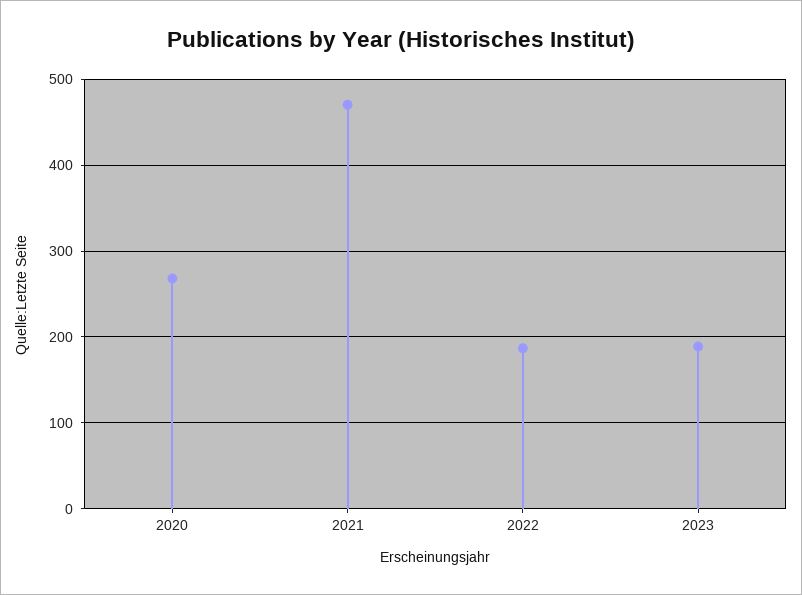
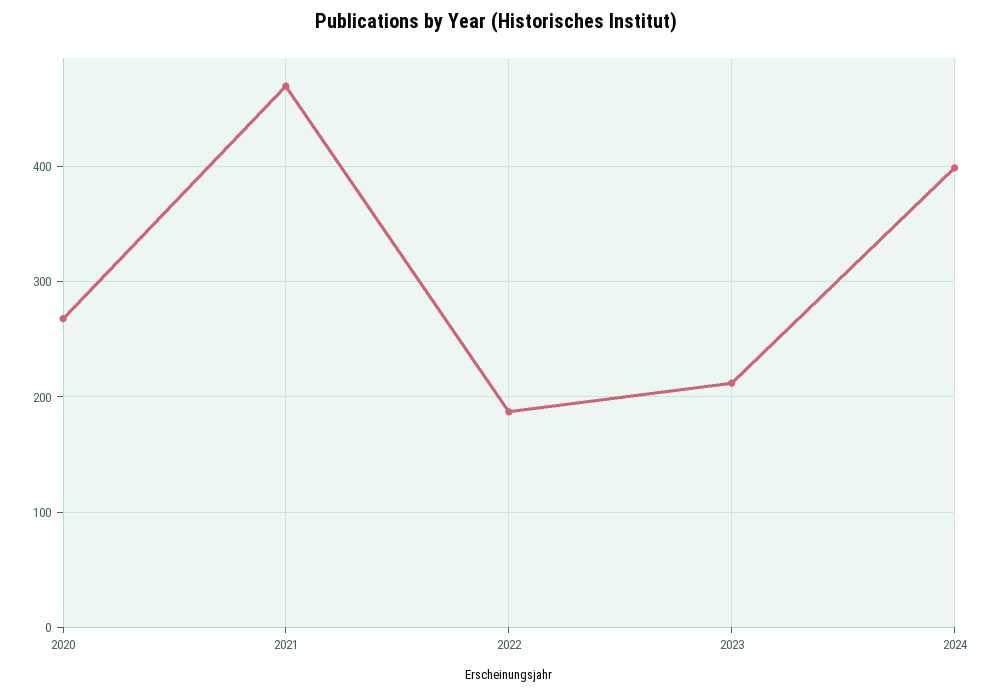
2023: 190 -> 210
2024: none -> 400

